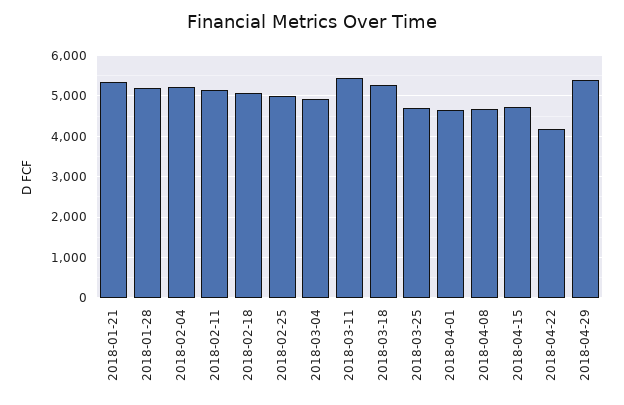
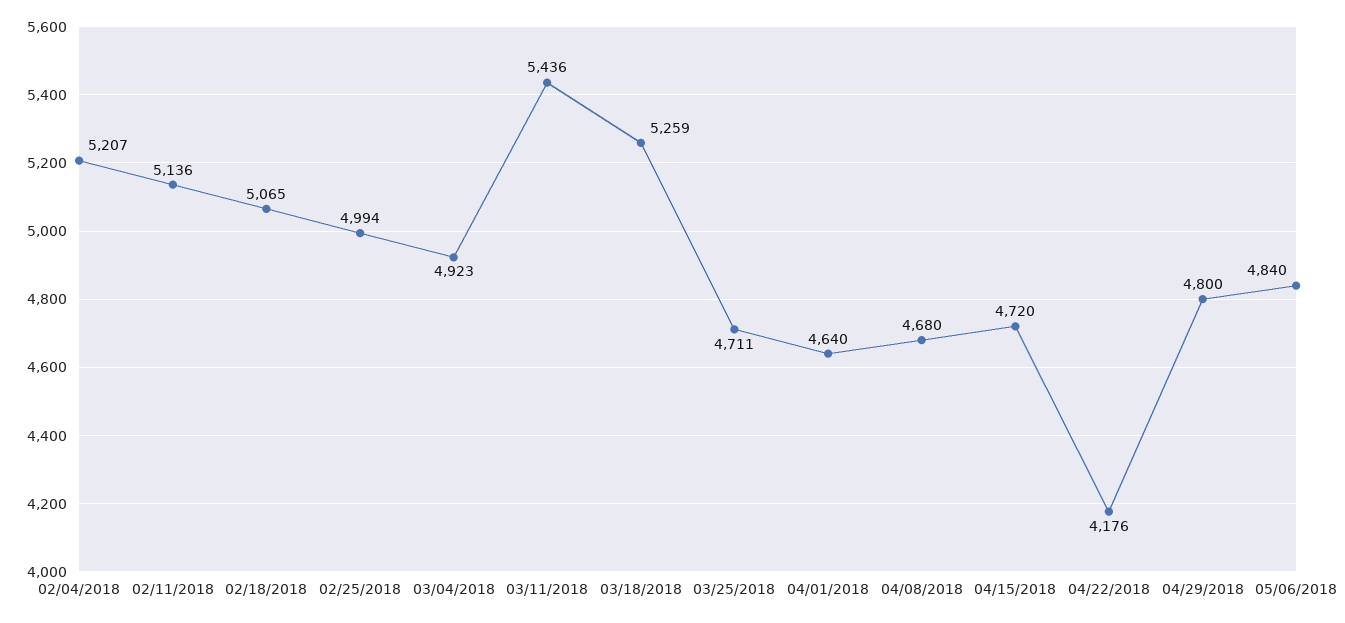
2018-01-21: 5400 -> none
2018-01-28: 5200 -> none
2018-04-29: 5400 -> 4800
05/06/2018: none -> 4840

